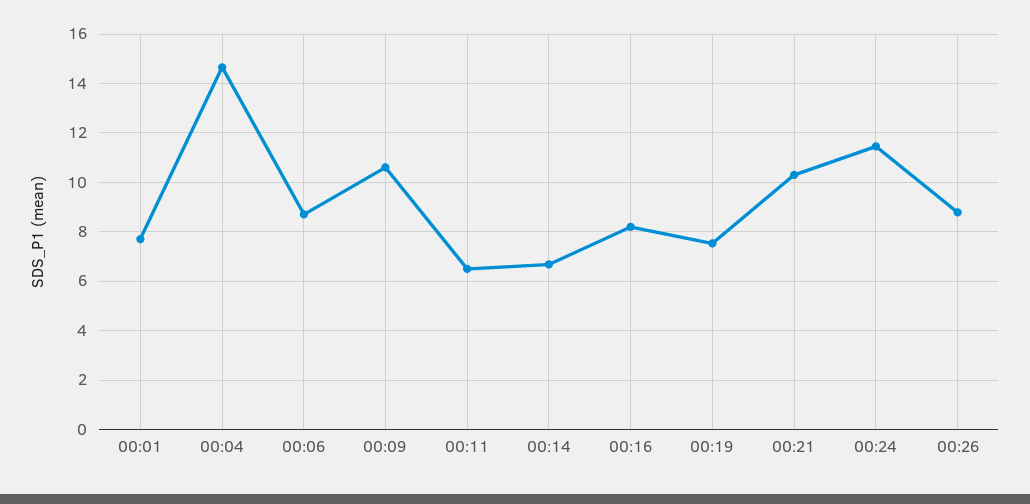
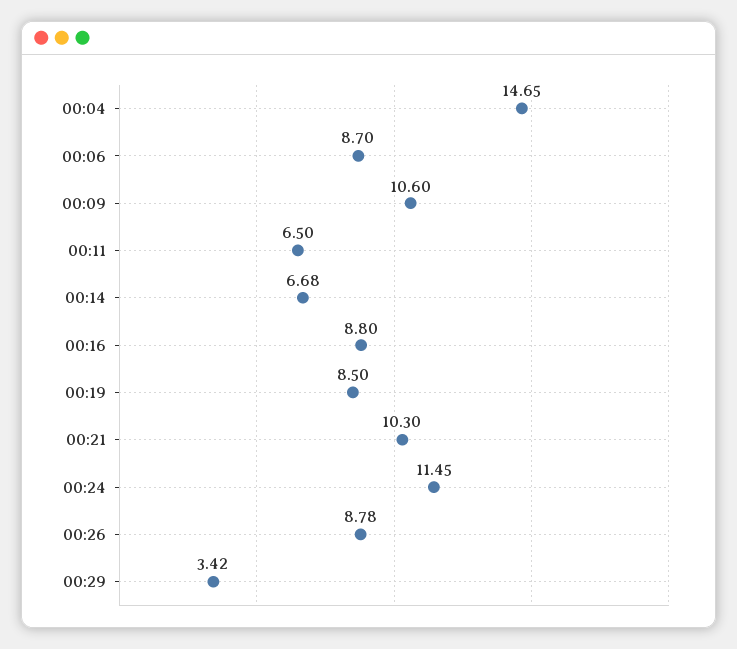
00:01: 7.75 -> none
00:16: 8.25 -> 8.8
00:19: 7.5 -> 8.5
00:29: none -> 3.42

